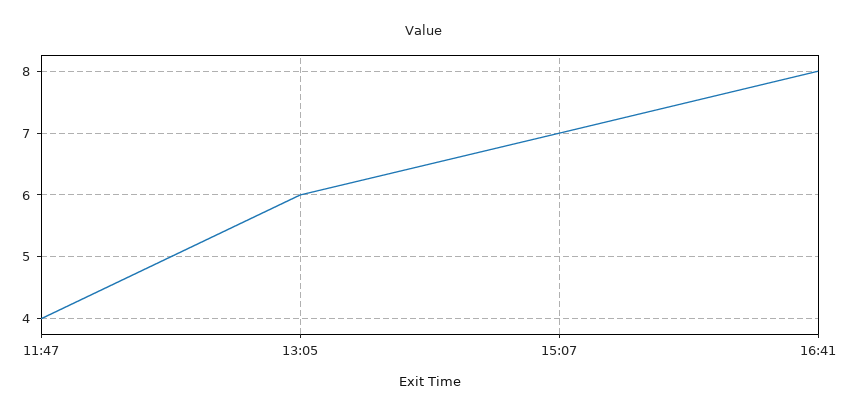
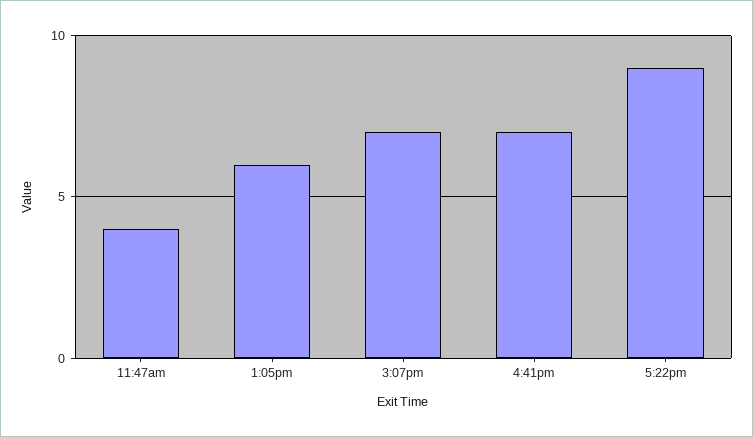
16:41: 8 -> 7
5:22pm: none -> 9

